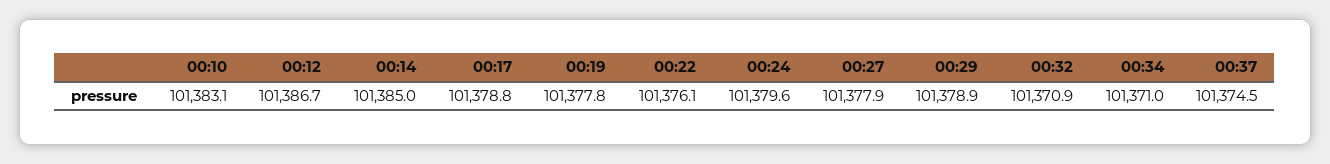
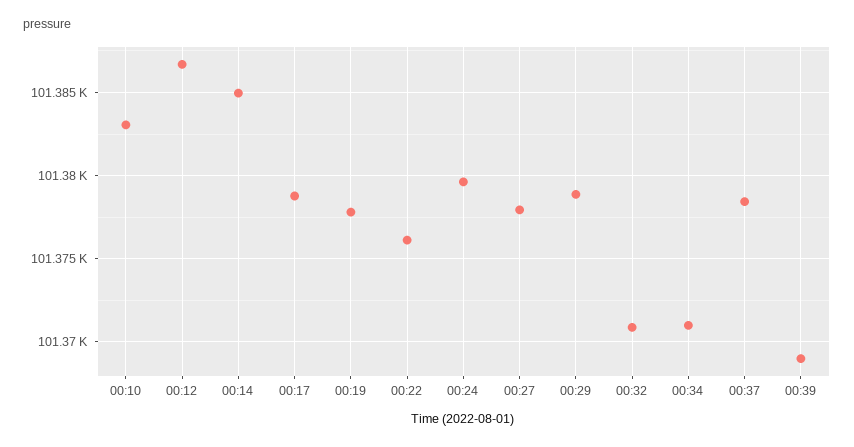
00:37: 101374.5 -> 101378.5
00:39: none -> 101369

